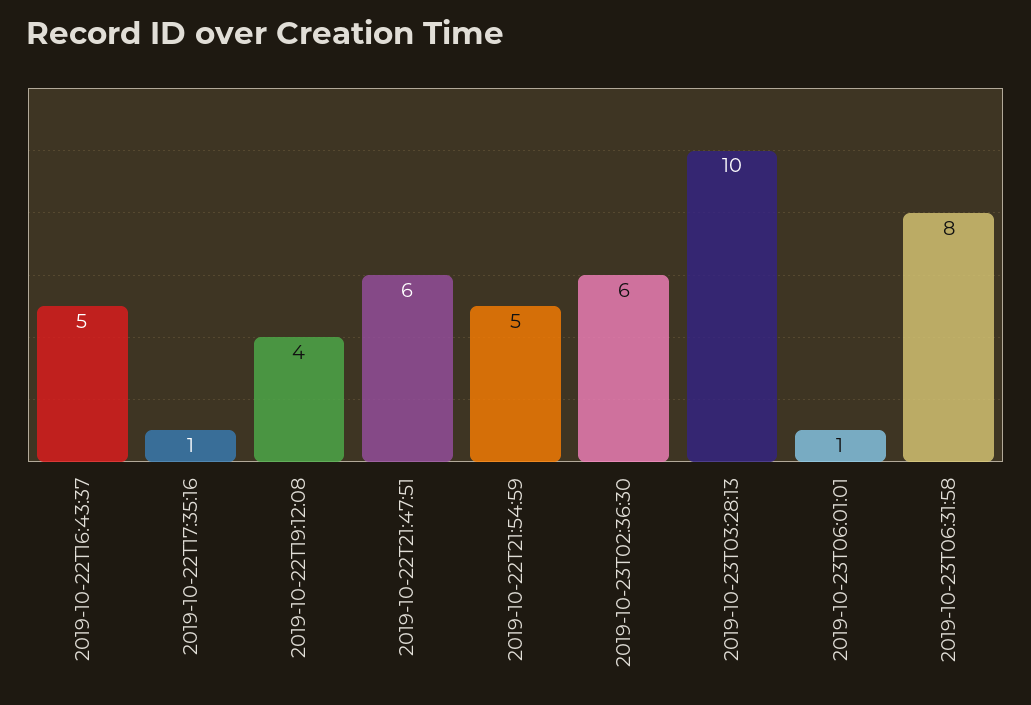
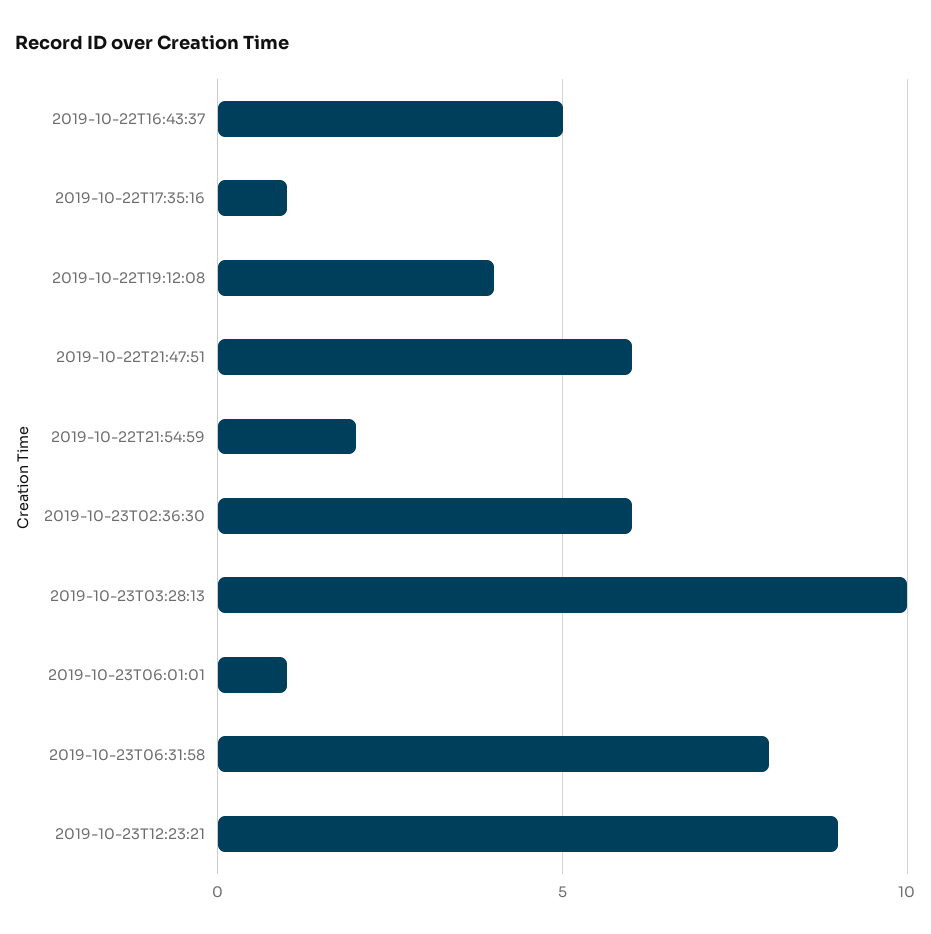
2019-10-22T21:54:59: 5 -> 2
2019-10-23T12:23:21: none -> 9

